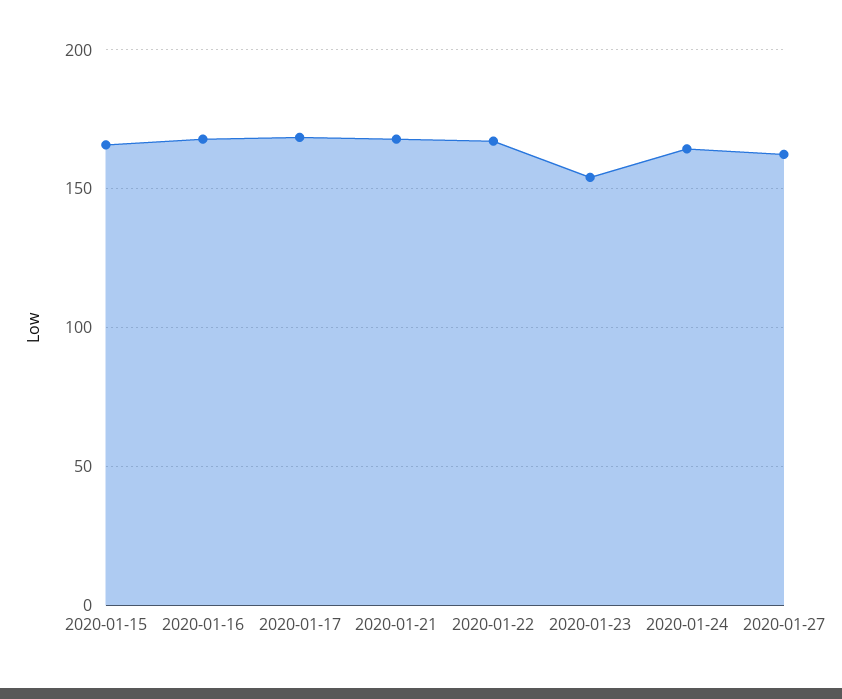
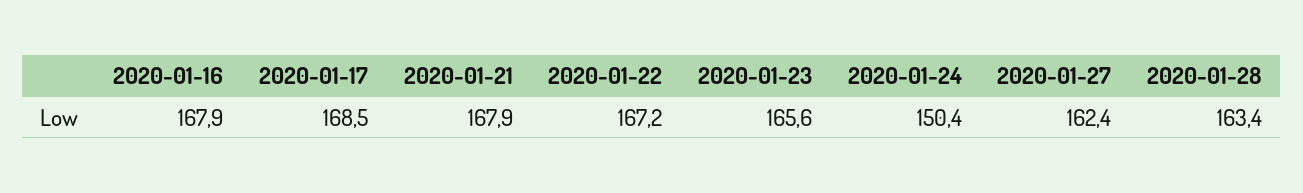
2020-01-15: 165 -> none
2020-01-23: 155 -> 165.6
2020-01-24: 165 -> 150.4
2020-01-28: none -> 163.4

